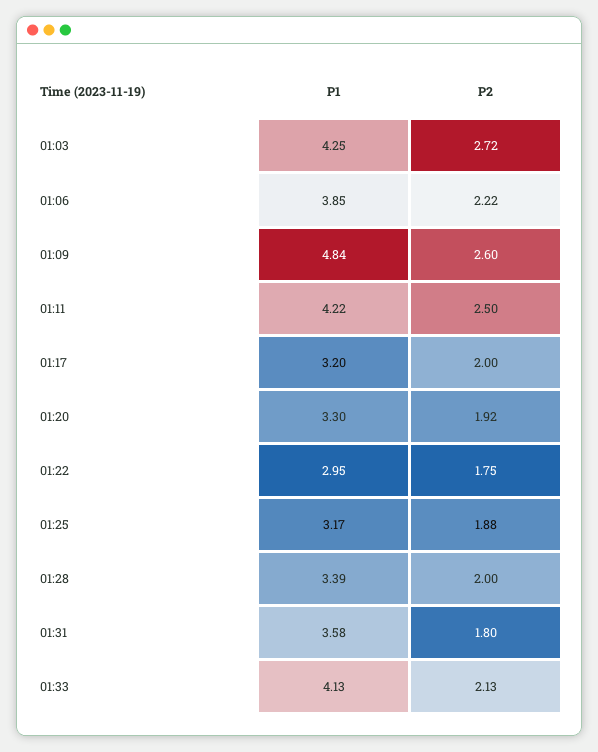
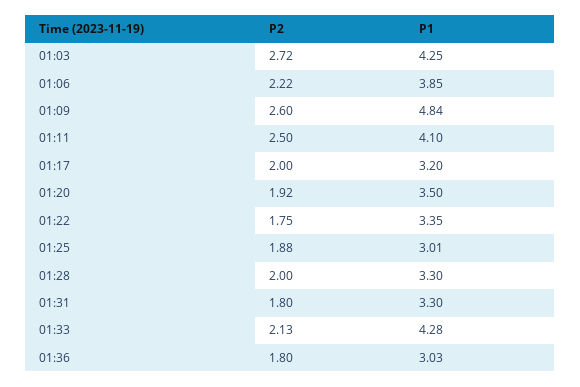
P1, 01:11: 4.22 -> 4.1
P1, 01:20: 3.3 -> 3.5
P1, 01:22: 2.95 -> 3.35
P1, 01:25: 3.17 -> 3.01
P1, 01:28: 3.39 -> 3.3
P1, 01:31: 3.58 -> 3.3
P1, 01:33: 4.13 -> 4.28
P2, 01:36: none -> 1.8
P1, 01:36: none -> 3.03

